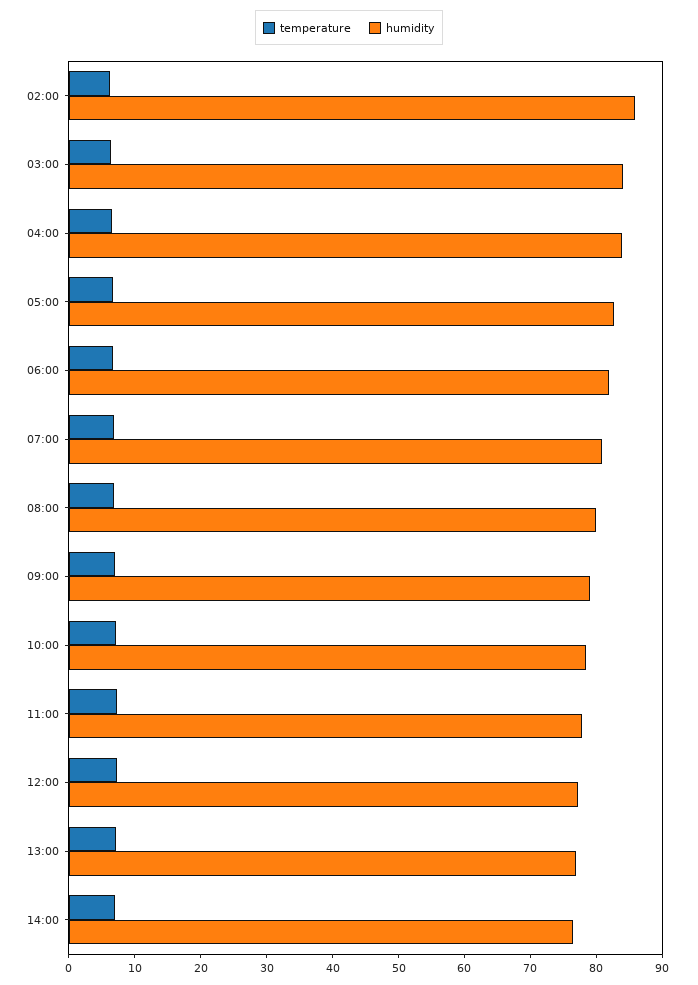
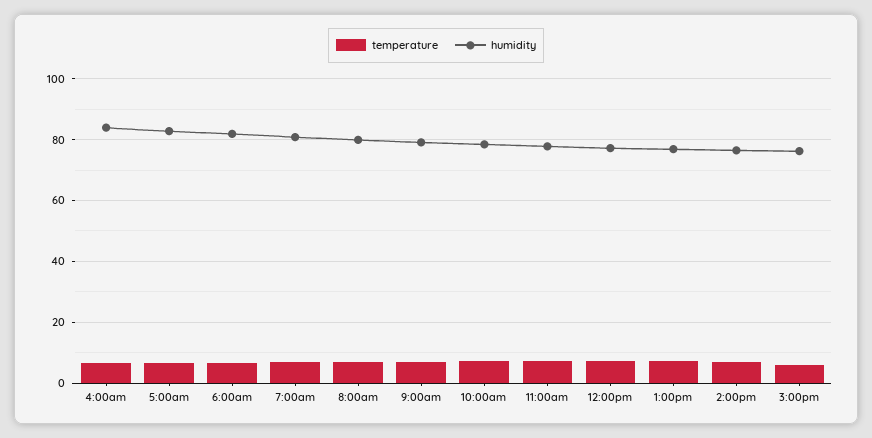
temperature, 02:00: 6 -> none
humidity, 02:00: 86 -> none
temperature, 03:00: 6 -> none
humidity, 03:00: 84 -> none
temperature, 3:00pm: none -> 6
humidity, 3:00pm: none -> 76

